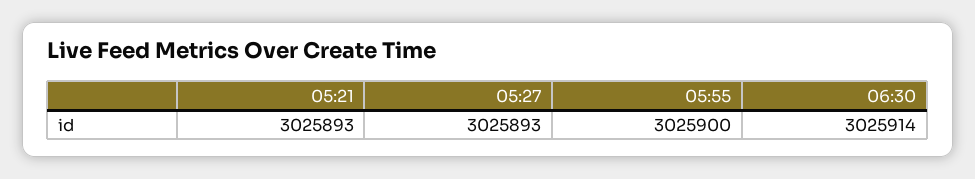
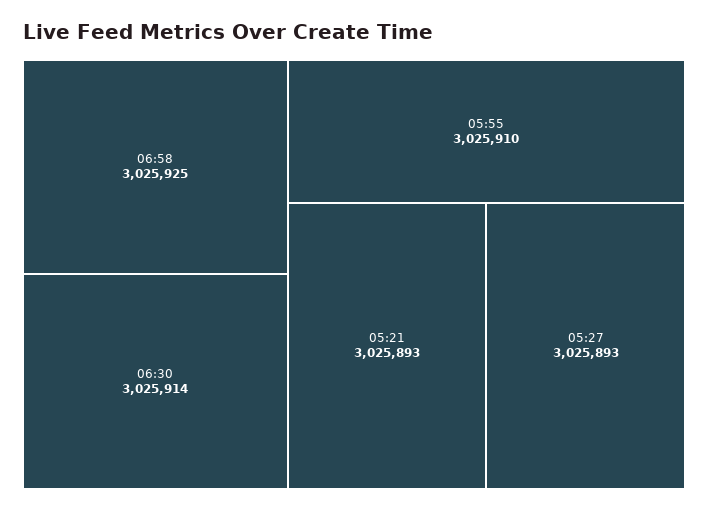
05:55: 3025900 -> 3025910
06:58: none -> 3025925

